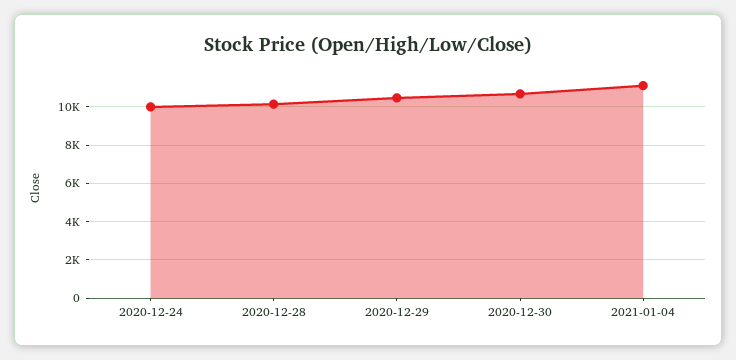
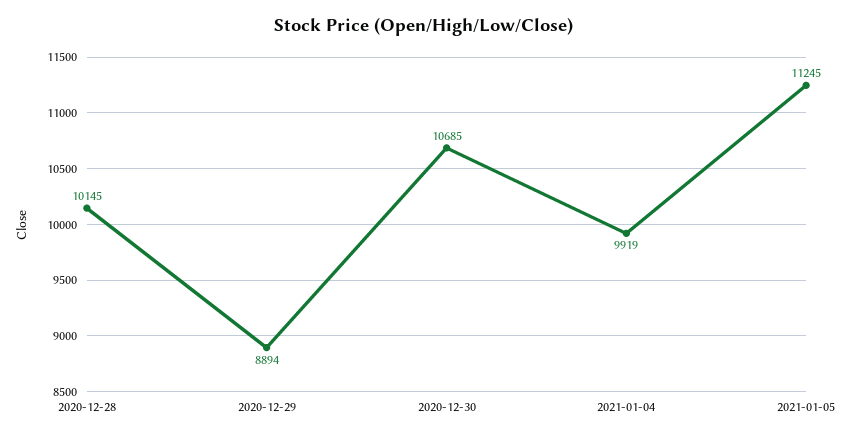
2020-12-24: 10000 -> none
2020-12-29: 10500 -> 8894
2021-01-04: 11000 -> 9919
2021-01-05: none -> 11245

